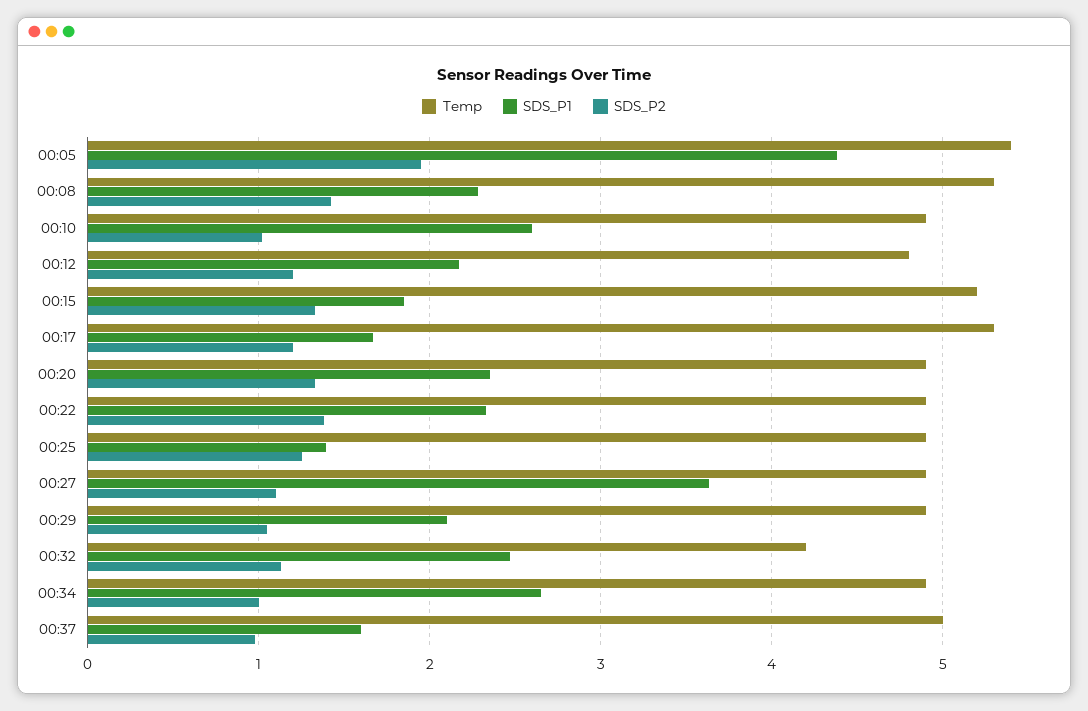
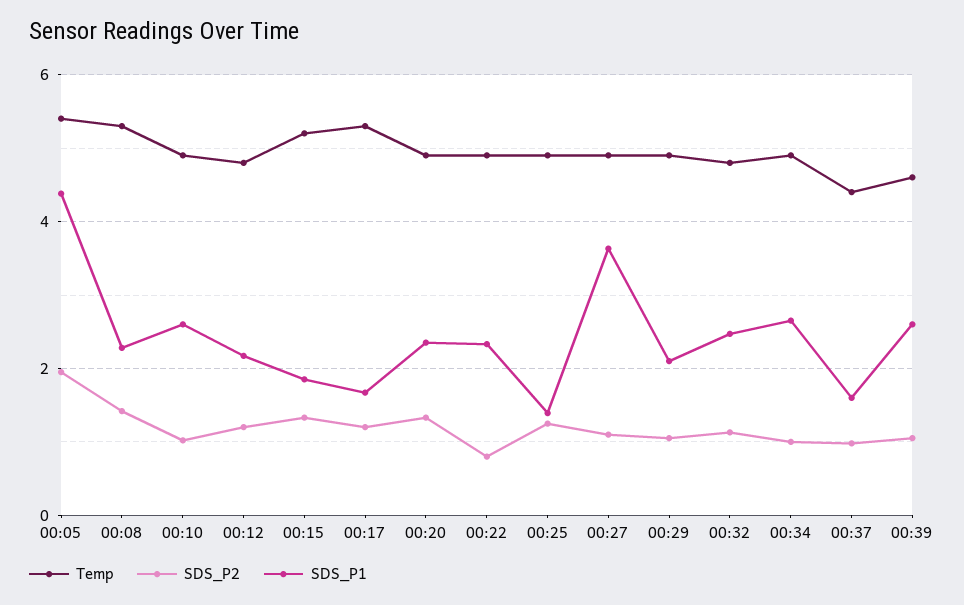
SDS_P2, 00:22: 1.4 -> 0.8
Temp, 00:32: 4.2 -> 4.8
Temp, 00:37: 5 -> 4.4
Temp, 00:39: none -> 4.6
SDS_P2, 00:39: none -> 1
SDS_P1, 00:39: none -> 2.6

